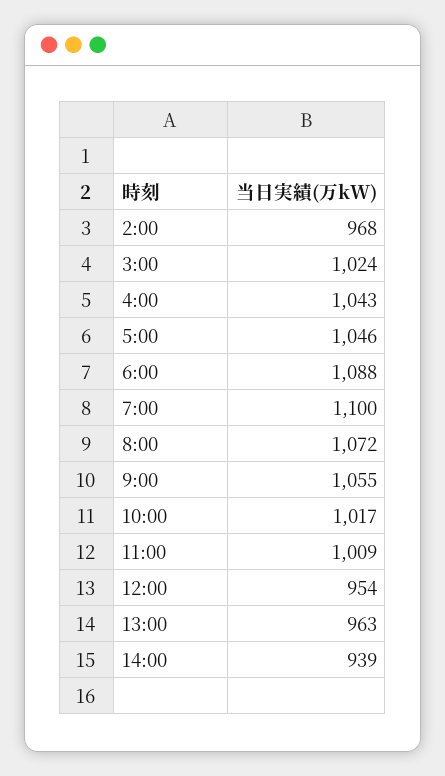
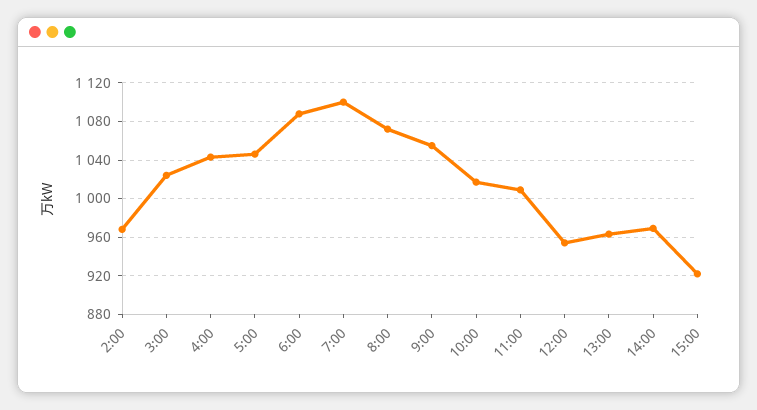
14:00: 939 -> 970
15:00: none -> 920

